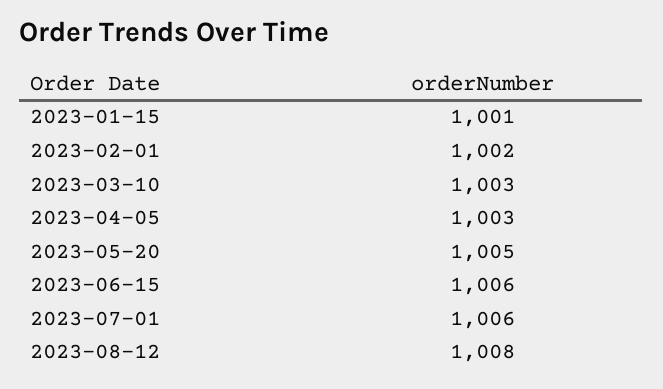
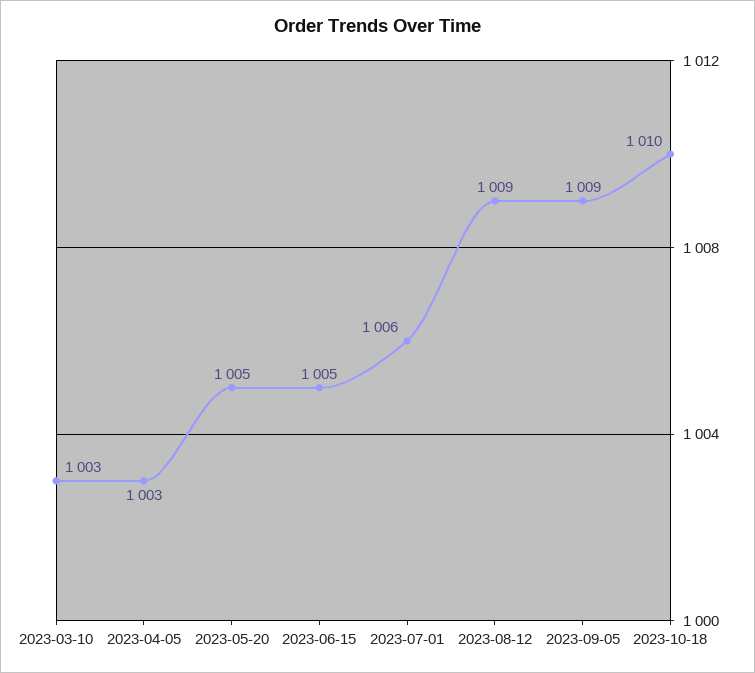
2023-01-15: 1001 -> none
2023-02-01: 1002 -> none
2023-06-15: 1006 -> 1005
2023-08-12: 1008 -> 1009
2023-09-05: none -> 1009
2023-10-18: none -> 1010

